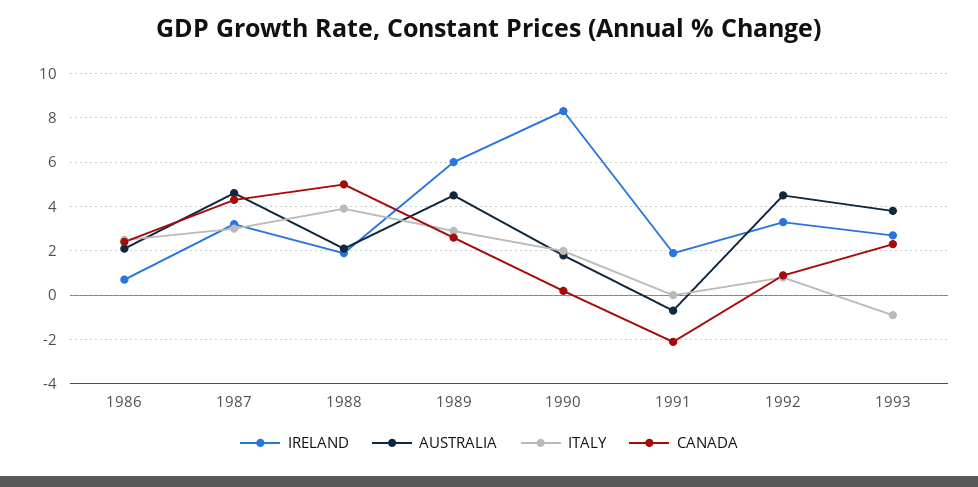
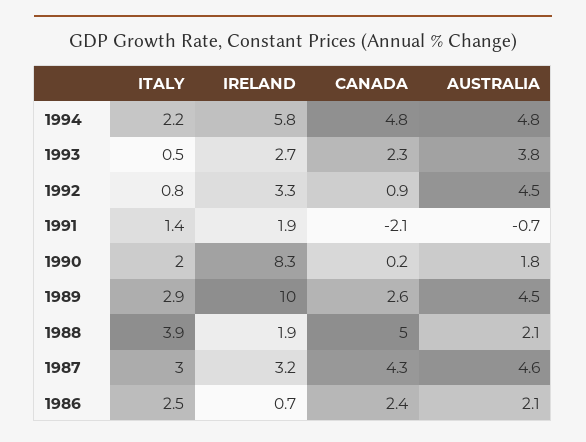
IRELAND, 1989: 6 -> 10
ITALY, 1991: 0 -> 1.4
ITALY, 1993: -1 -> 0.5
ITALY, 1994: none -> 2.2
IRELAND, 1994: none -> 5.8
CANADA, 1994: none -> 4.8
AUSTRALIA, 1994: none -> 4.8

